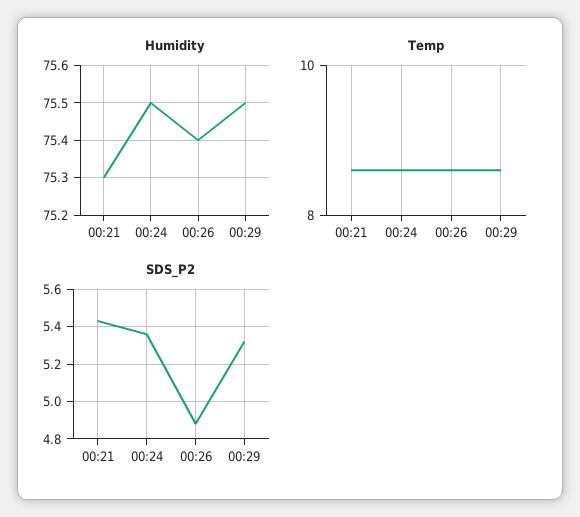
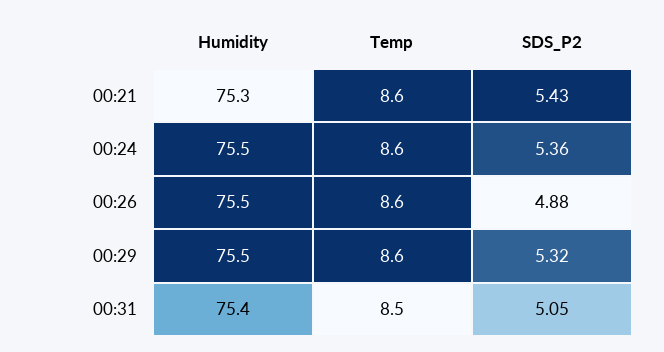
Humidity, 00:26: 75.4 -> 75.5
Humidity, 00:31: none -> 75.4
Temp, 00:31: none -> 8.5
SDS_P2, 00:31: none -> 5.05

